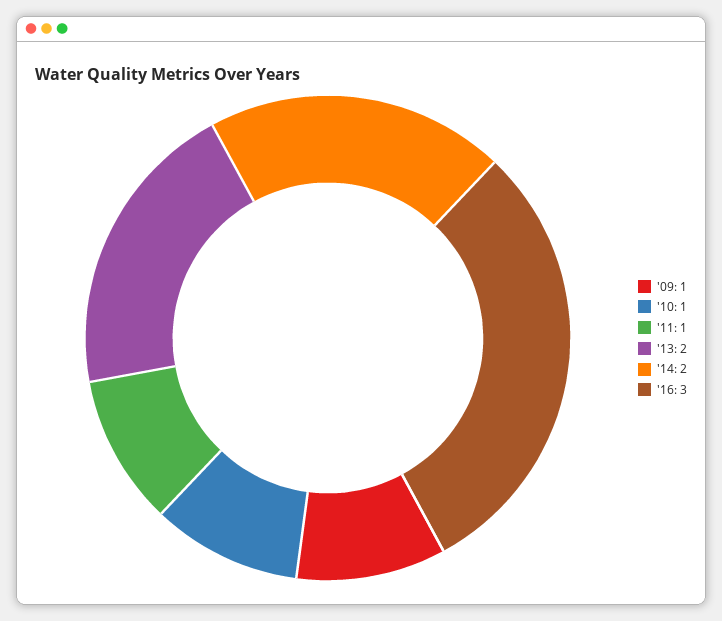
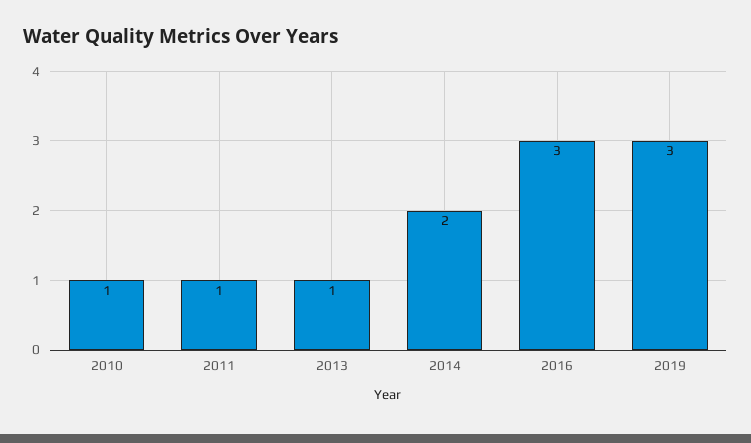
'09: 1 -> none
'13: 2 -> 1
2019: none -> 3

